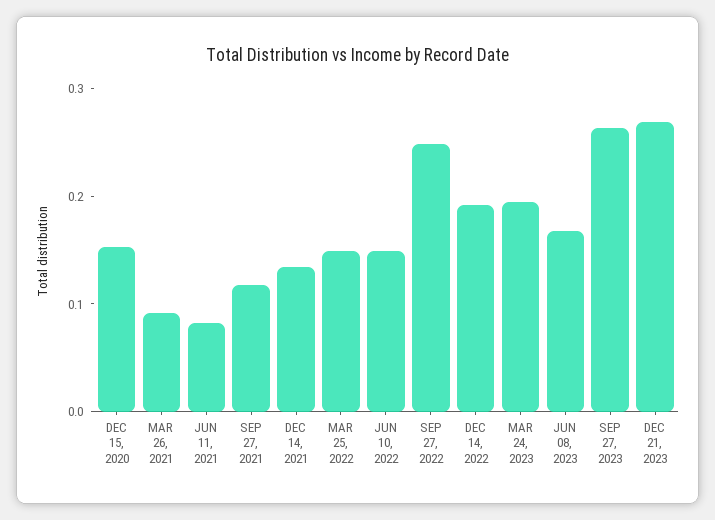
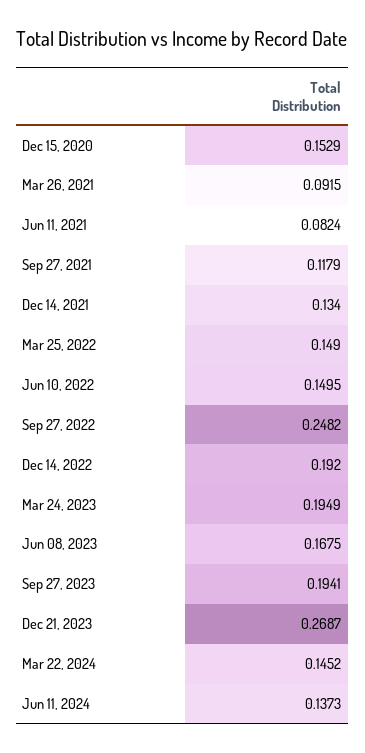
SEP 27, 2023: 0.26 -> 0.1941
Mar 22, 2024: none -> 0.1452
Jun 11, 2024: none -> 0.1373

